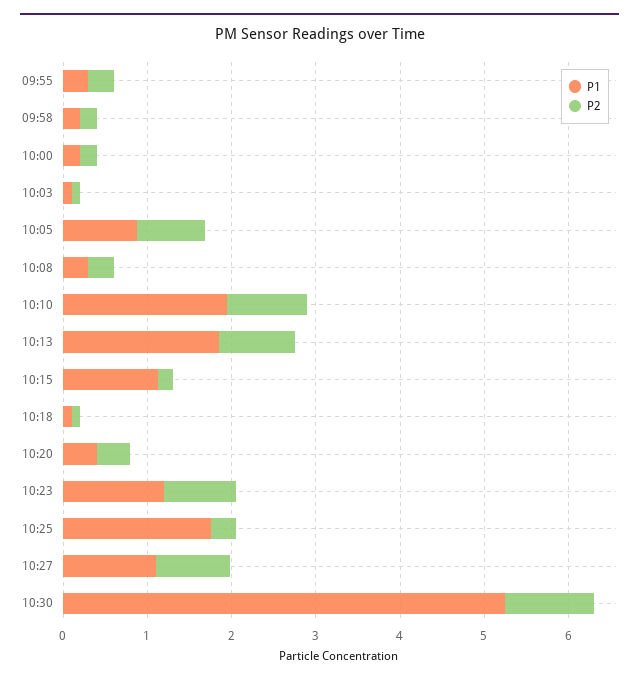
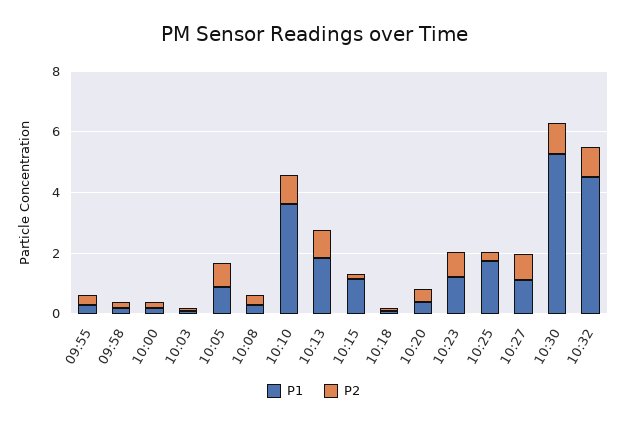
P1, 10:10: 2 -> 3.5
P1, 10:32: none -> 4.5
P2, 10:32: none -> 1

